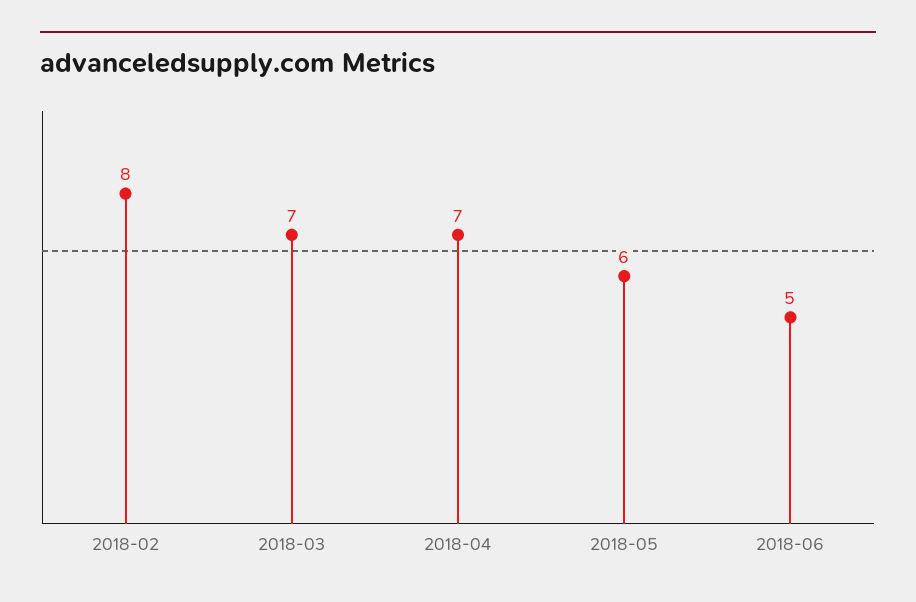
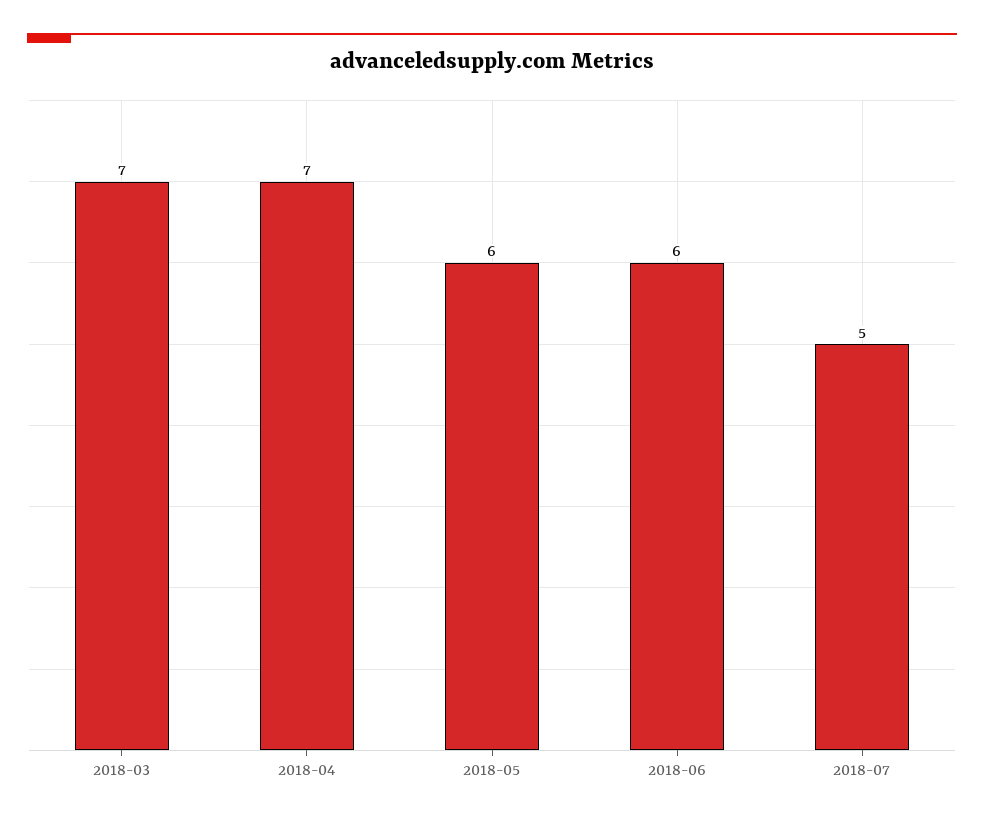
2018-02: 8 -> none
2018-06: 5 -> 6
2018-07: none -> 5

